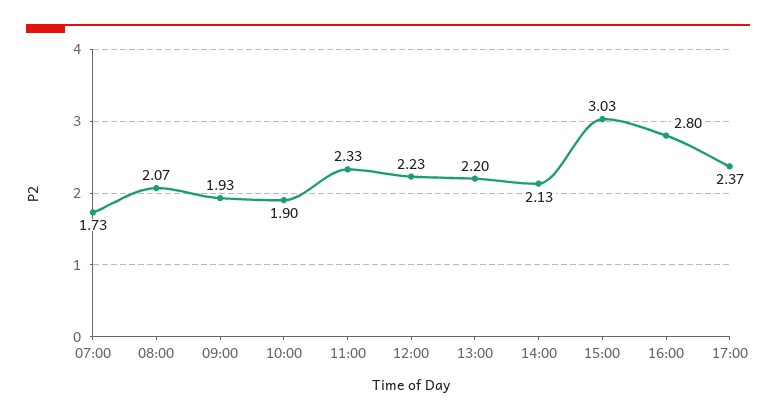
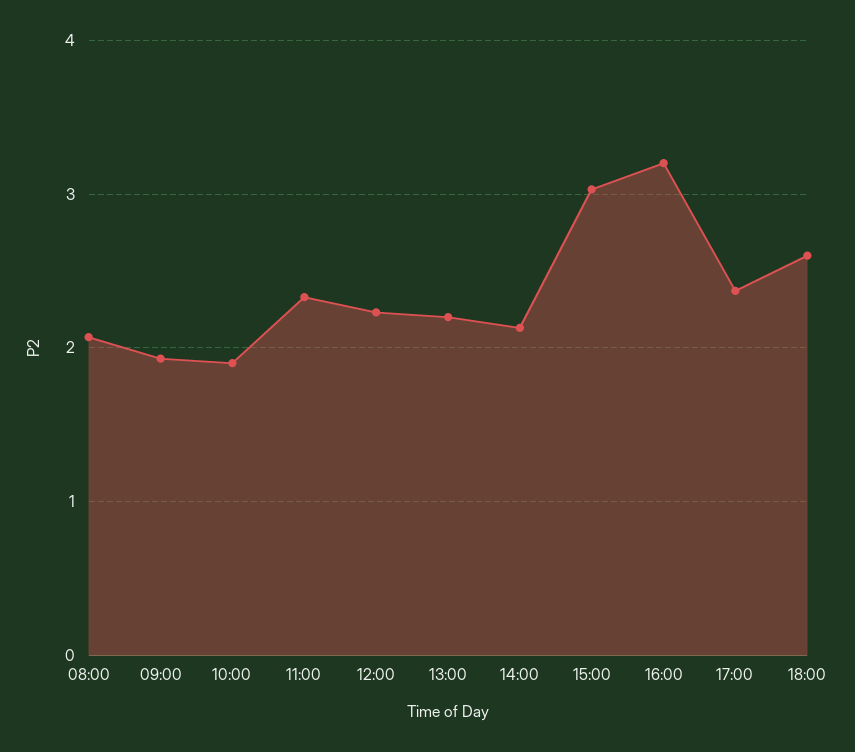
07:00: 1.73 -> none
16:00: 2.8 -> 3.2
18:00: none -> 2.6

